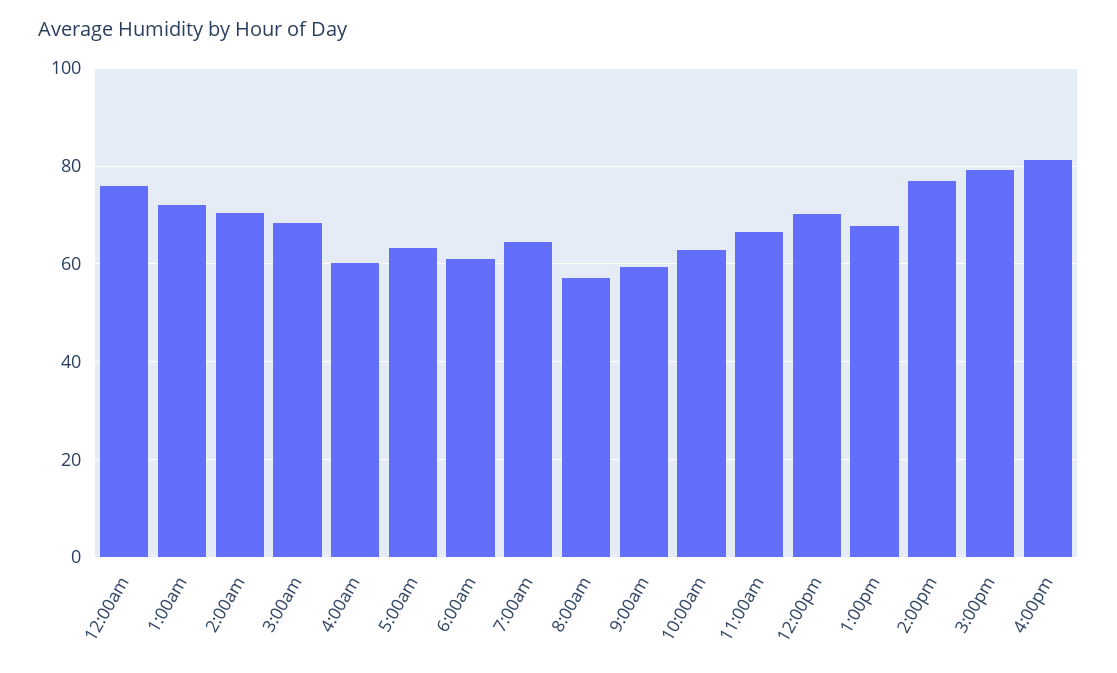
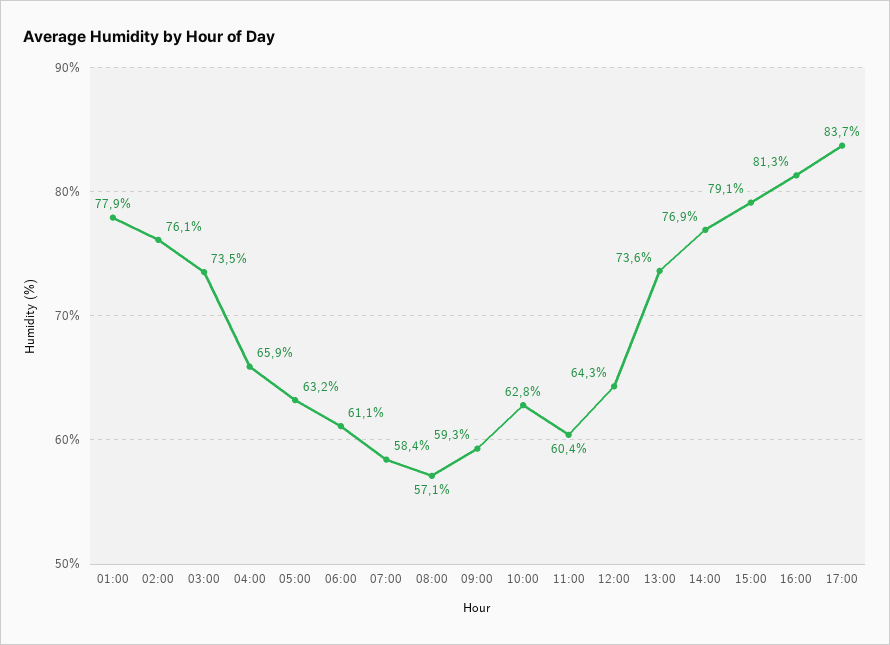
12:00am: 76 -> none
1:00am: 72 -> 77.9
2:00am: 70 -> 76.1
3:00am: 68 -> 73.5
4:00am: 60 -> 65.9
7:00am: 64 -> 58.4
11:00am: 66 -> 60.4
12:00pm: 70 -> 64.3
1:00pm: 68 -> 73.6
17:00: none -> 83.7

